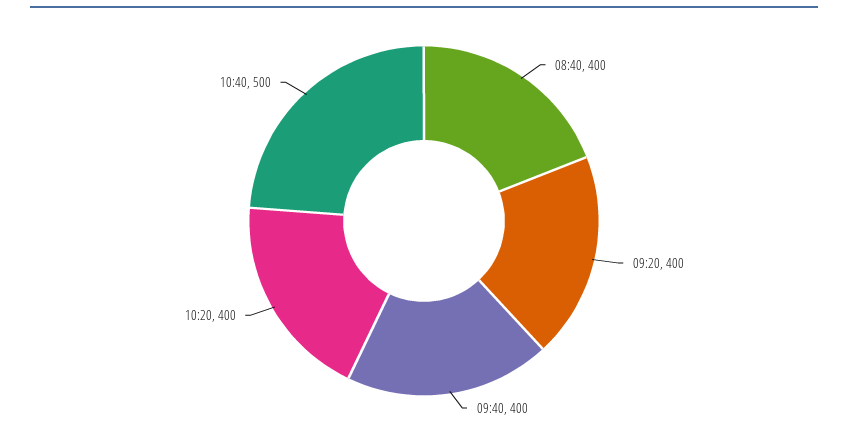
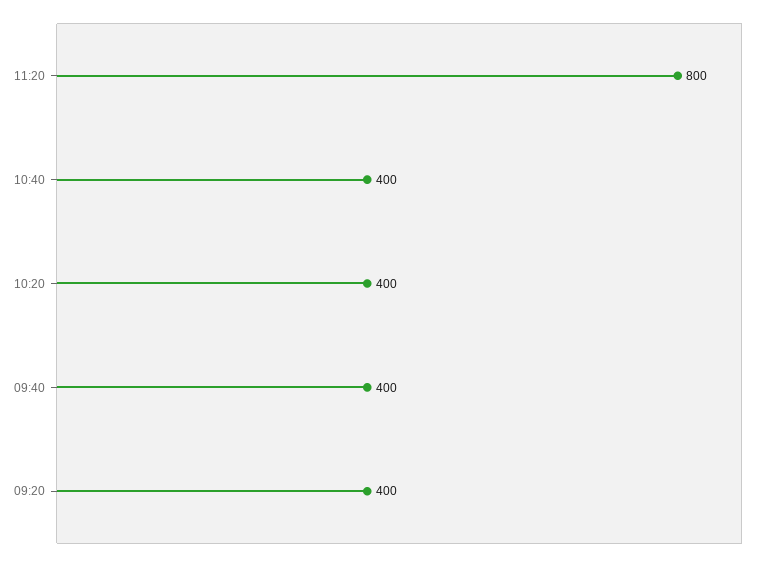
08:40: 400 -> none
10:40: 500 -> 400
11:20: none -> 800

